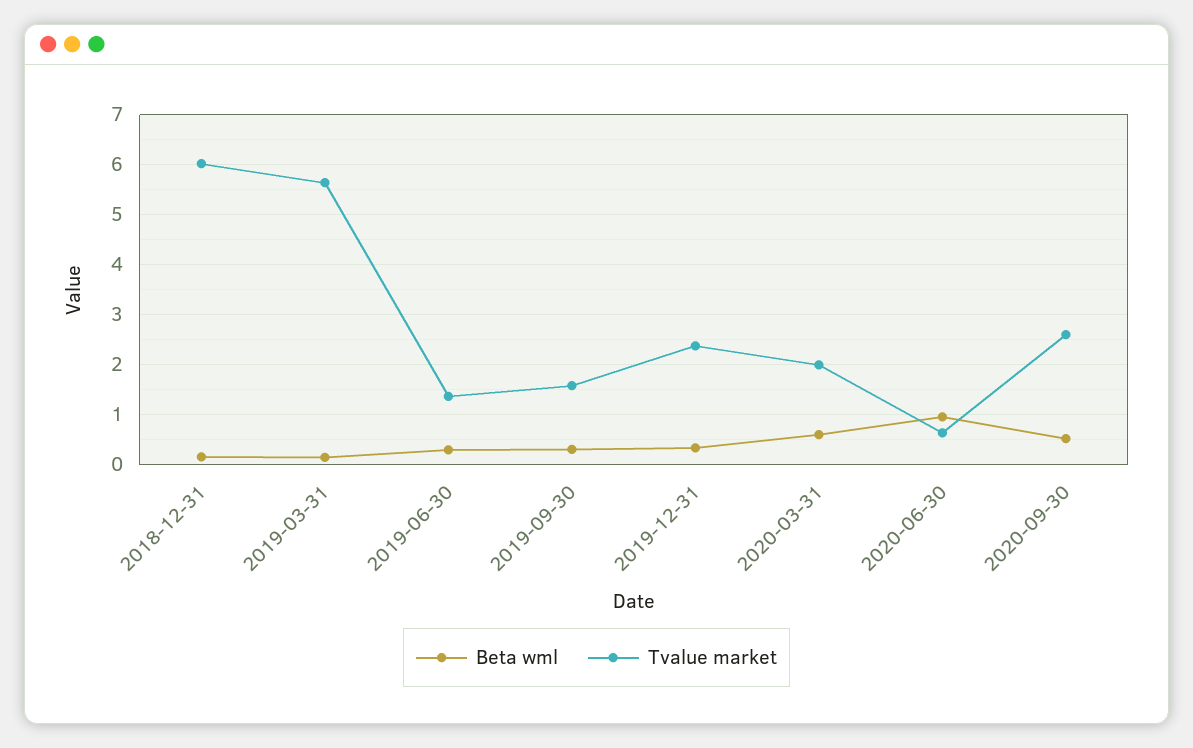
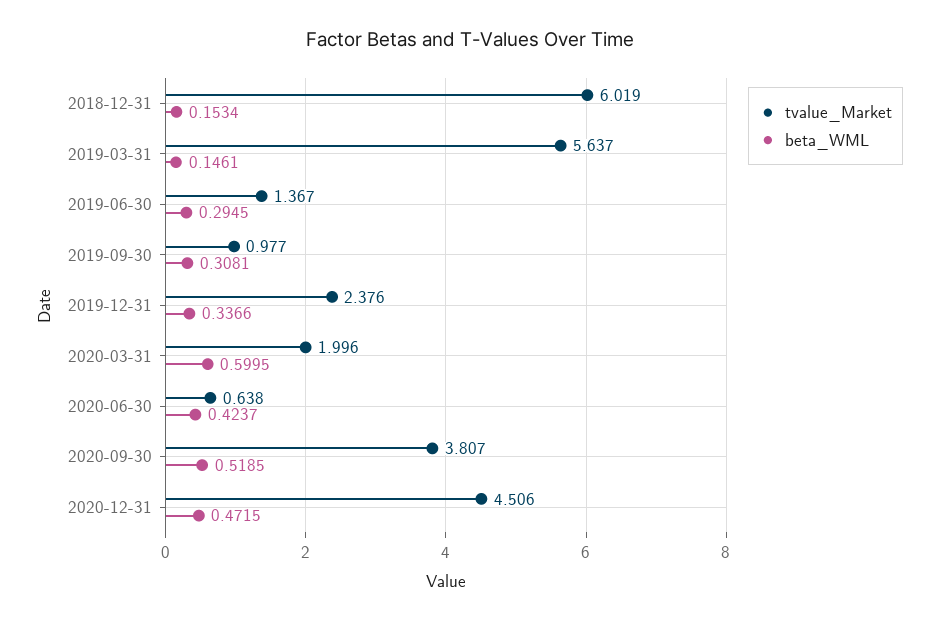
Tvalue market, 2019-09-30: 1.6 -> 0.977
Beta wml, 2020-06-30: 1 -> 0.4237
Tvalue market, 2020-09-30: 2.6 -> 3.807
Tvalue market, 2020-12-31: none -> 4.506
Beta wml, 2020-12-31: none -> 0.4715

